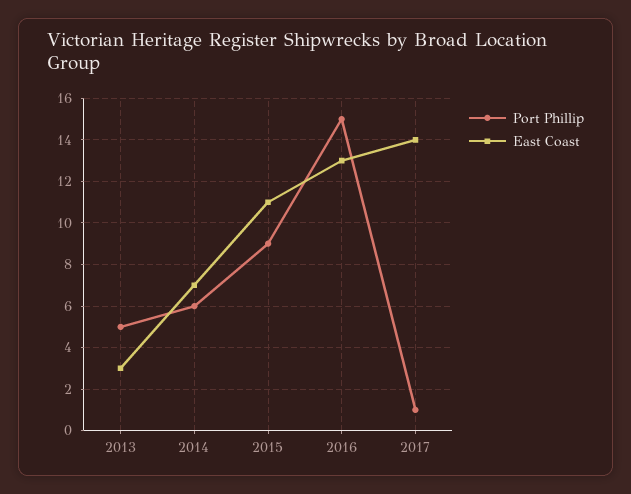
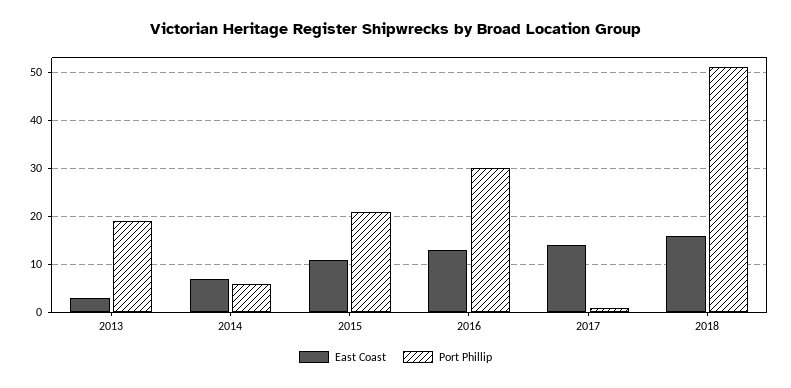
Port Phillip, 2013: 5 -> 20
Port Phillip, 2015: 9 -> 20
Port Phillip, 2016: 15 -> 30
East Coast, 2018: none -> 15
Port Phillip, 2018: none -> 50

